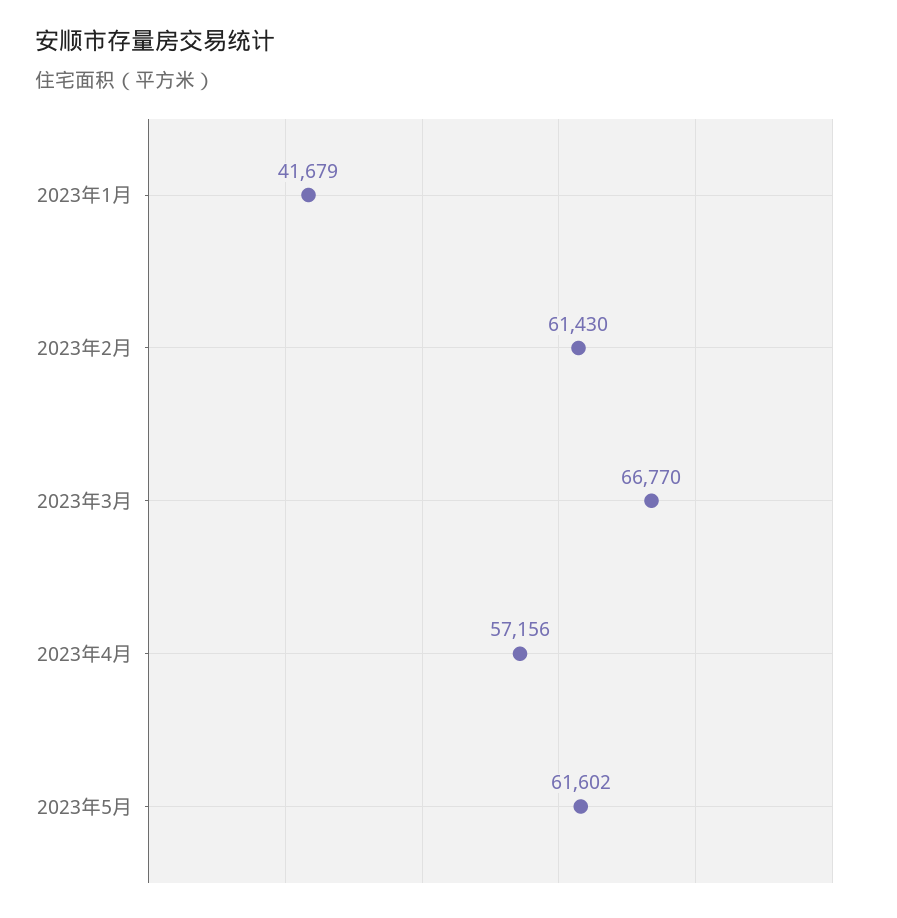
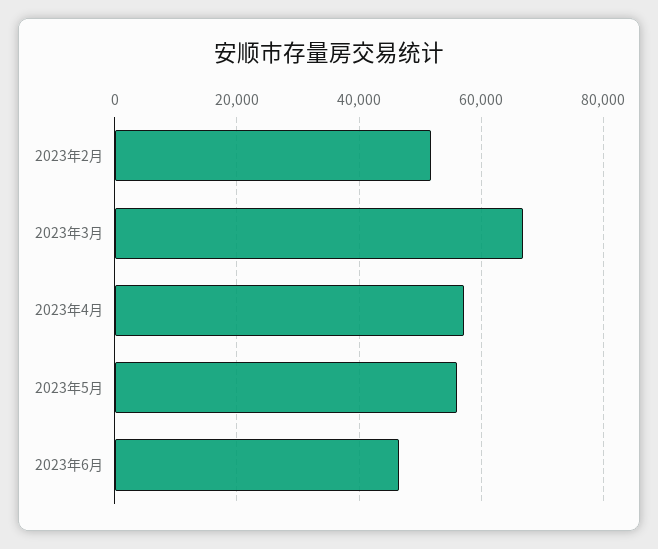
2023年1月: 41679 -> none
2023年2月: 61430 -> 52000
2023年5月: 61602 -> 56000
2023年6月: none -> 46000

